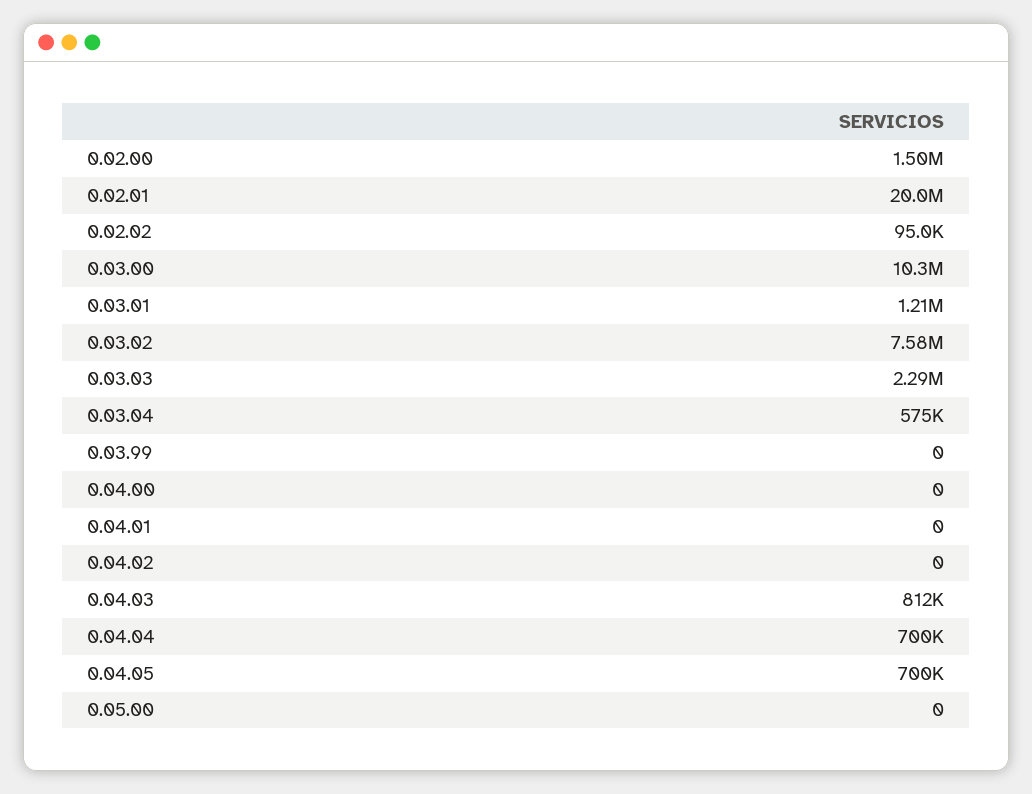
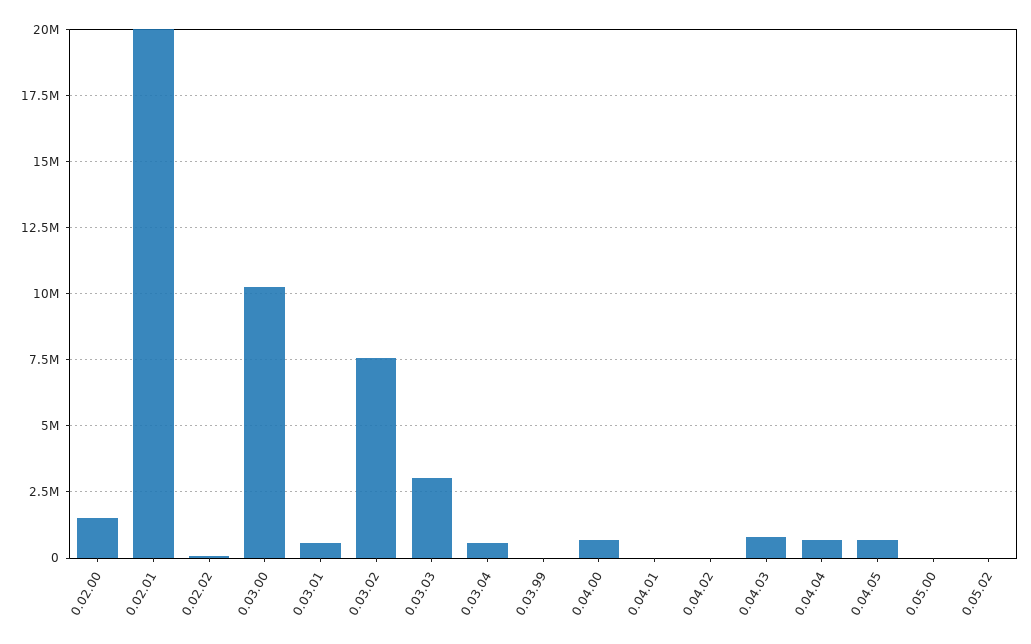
0.03.01: 1210000 -> 500000
0.03.03: 2290000 -> 3000000
0.04.00: 0 -> 750000
0.05.02: none -> 0

